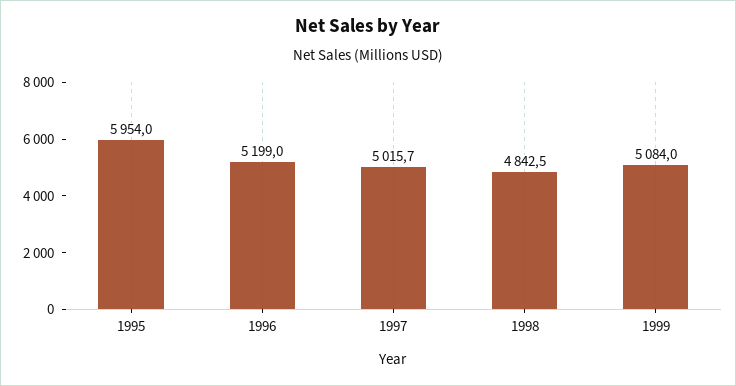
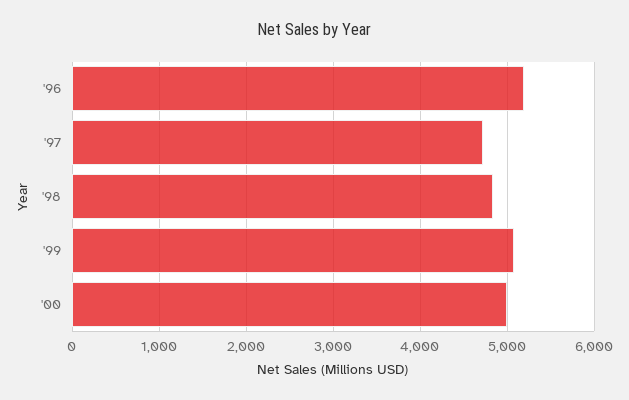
1995: 5954 -> none
1997: 5015.7 -> 4700
'00: none -> 5000

